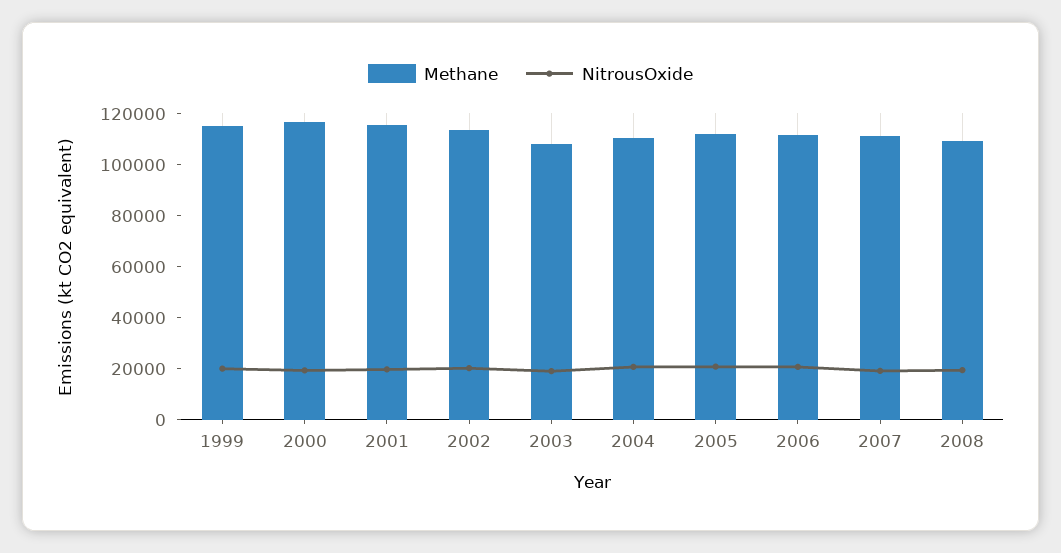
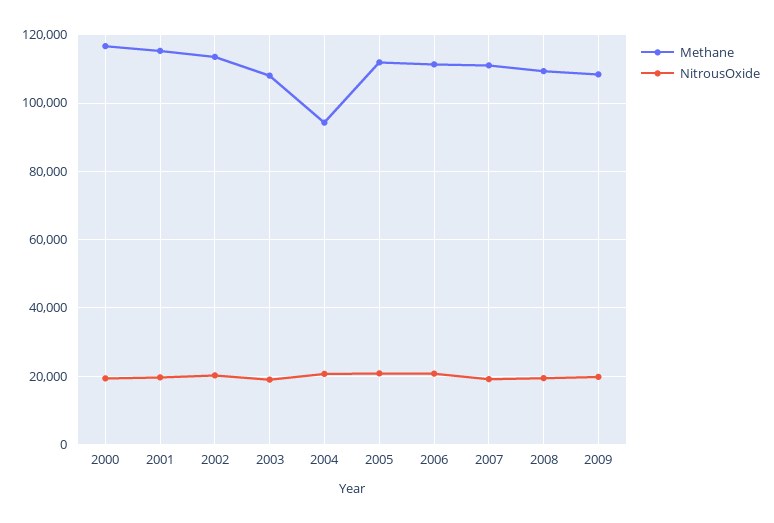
Methane, 1999: 115000 -> none
NitrousOxide, 1999: 20000 -> none
Methane, 2004: 110000 -> 94000
Methane, 2009: none -> 108000
NitrousOxide, 2009: none -> 20000

